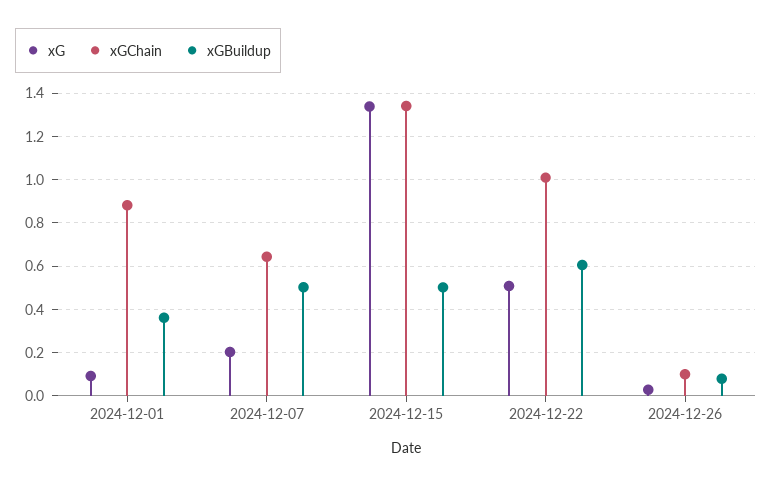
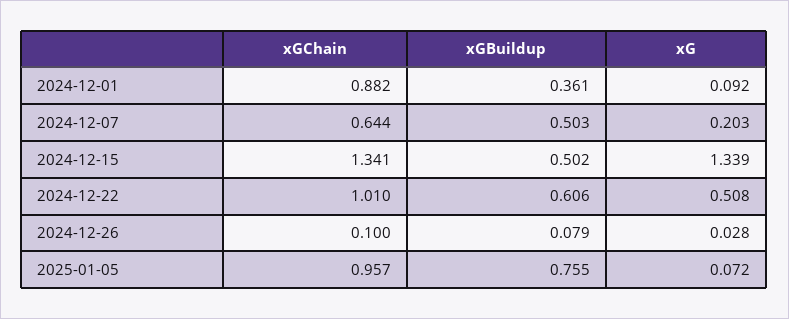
xGChain, 2025-01-05: none -> 0.957
xGBuildup, 2025-01-05: none -> 0.755
xG, 2025-01-05: none -> 0.072

